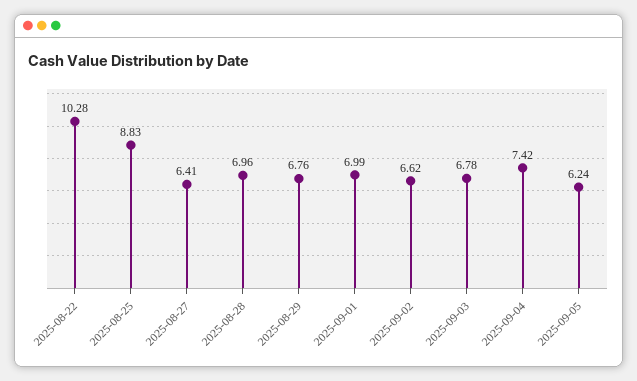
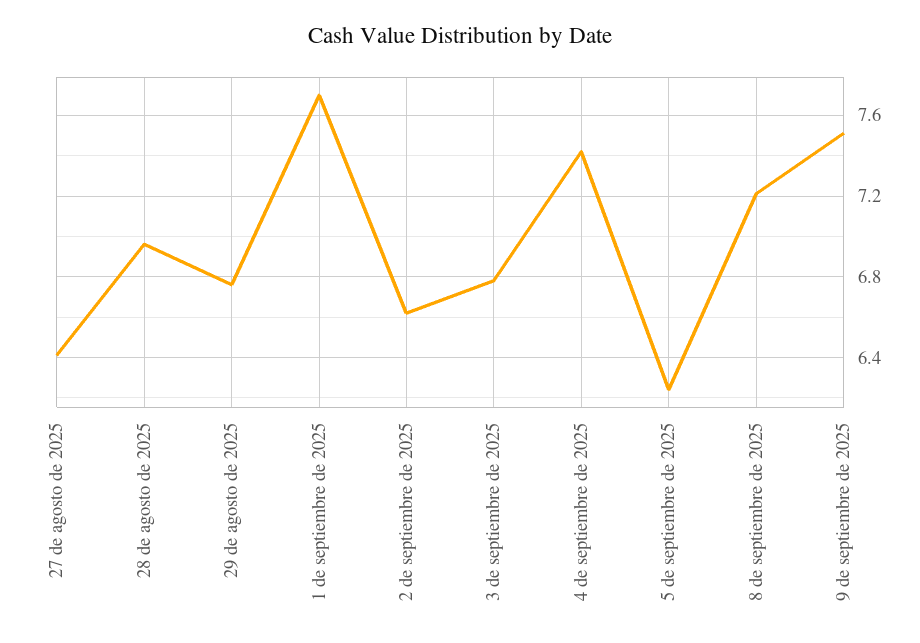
2025-08-22: 10.28 -> none
2025-08-25: 8.83 -> none
2025-09-01: 6.99 -> 7.7
8 de septiembre de 2025: none -> 7.2
9 de septiembre de 2025: none -> 7.5

